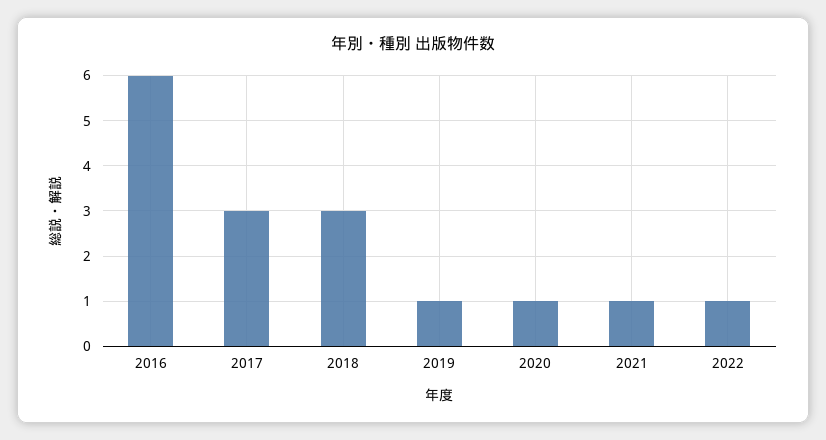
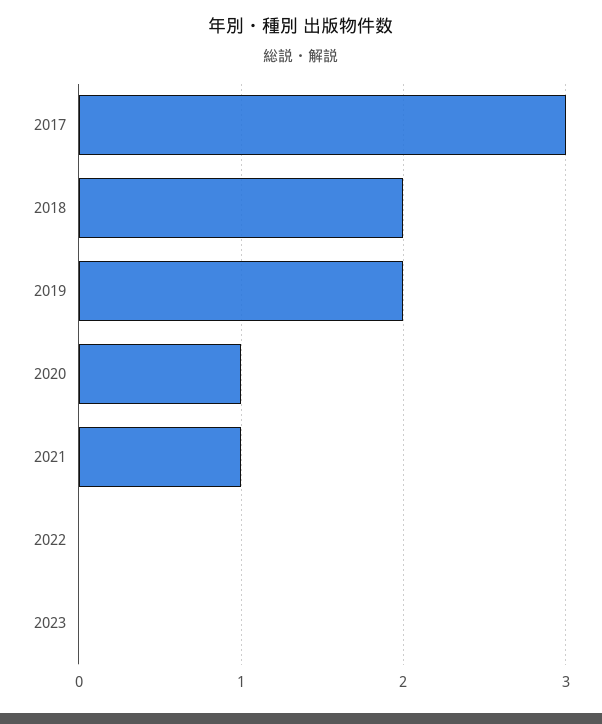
2016: 6 -> none
2018: 3 -> 2
2019: 1 -> 2
2022: 1 -> 0
2023: none -> 0

